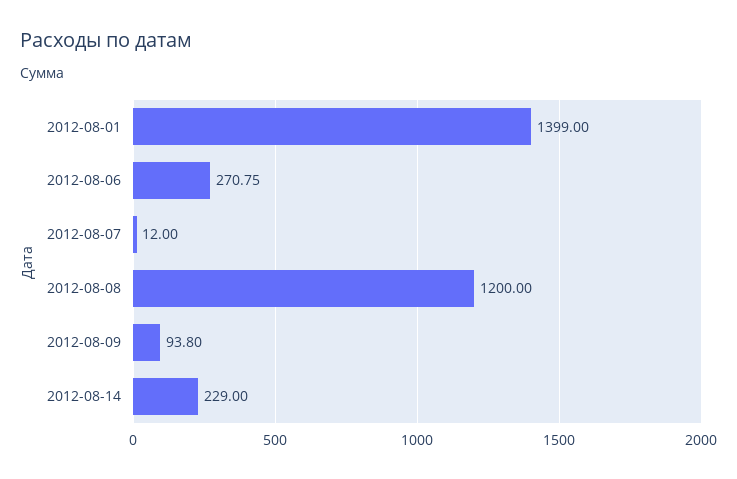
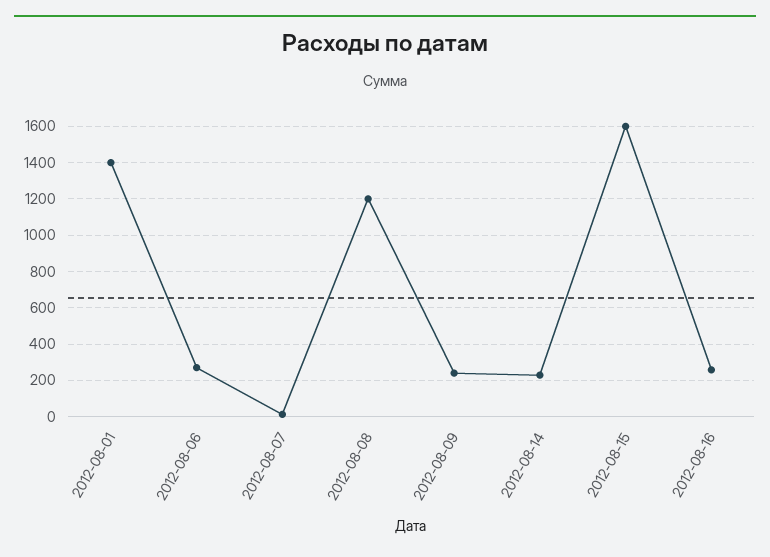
2012-08-09: 93.8 -> 250
2012-08-15: none -> 1600
2012-08-16: none -> 250

